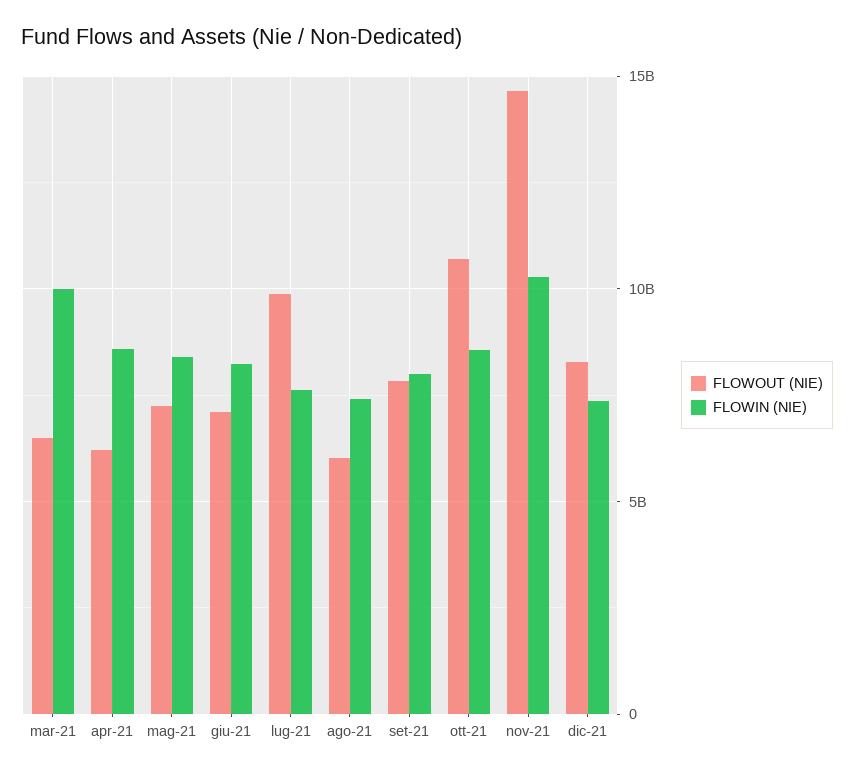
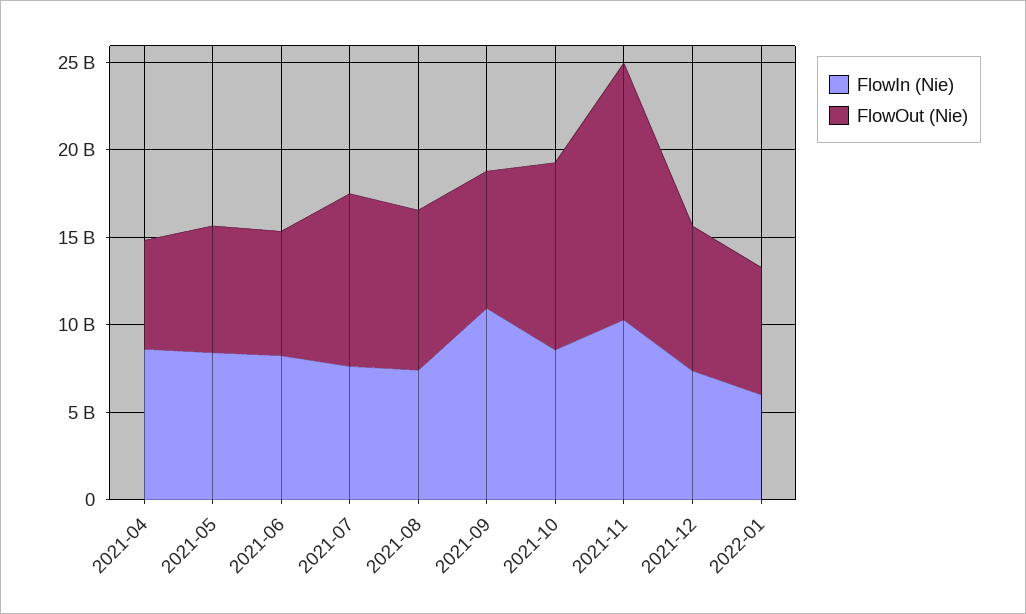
FLOWOUT (NIE), mar-21: 6500000000 -> none
FLOWIN (NIE), mar-21: 10000000000 -> none
FLOWOUT (NIE), ago-21: 6000000000 -> 9000000000
FLOWIN (NIE), set-21: 8000000000 -> 11000000000
FLOWIN (NIE), 2022-01: none -> 6000000000
FLOWOUT (NIE), 2022-01: none -> 7000000000

